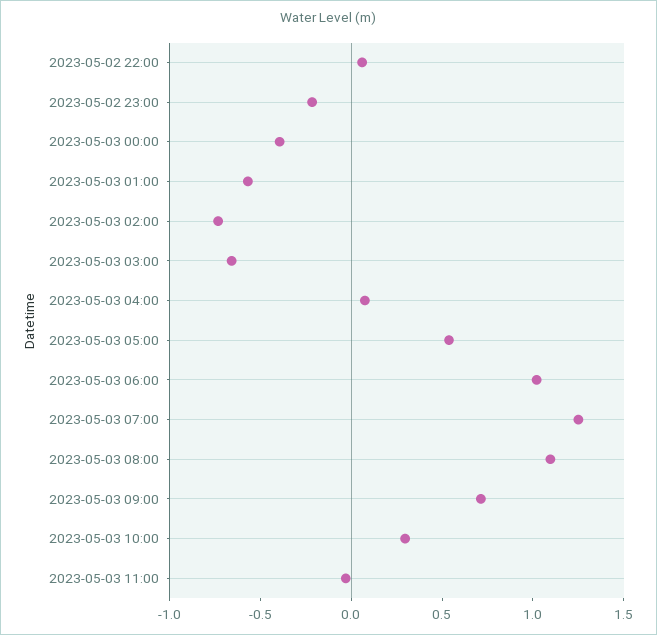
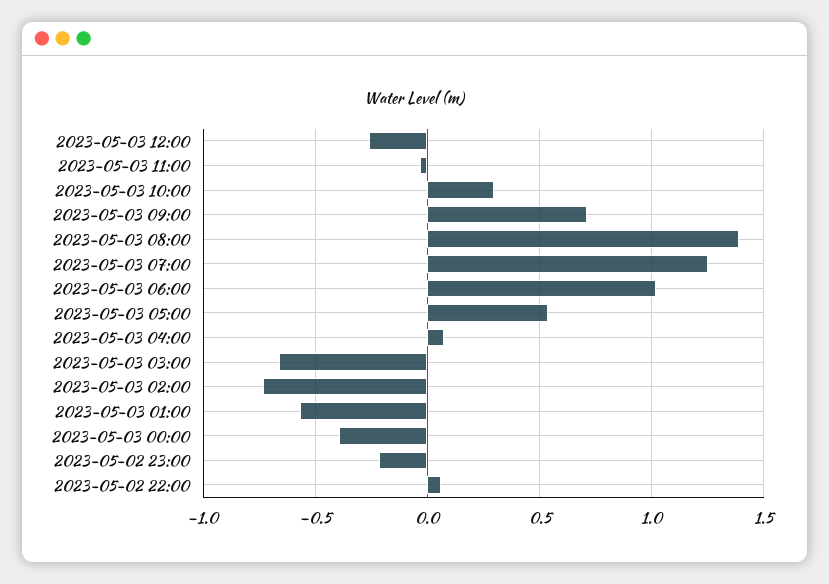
2023-05-03 08:00: 1.1 -> 1.4
2023-05-03 12:00: none -> -0.25

